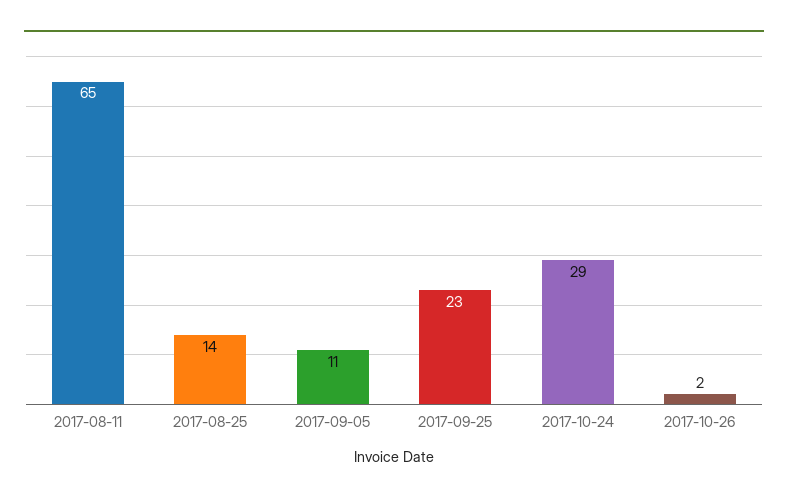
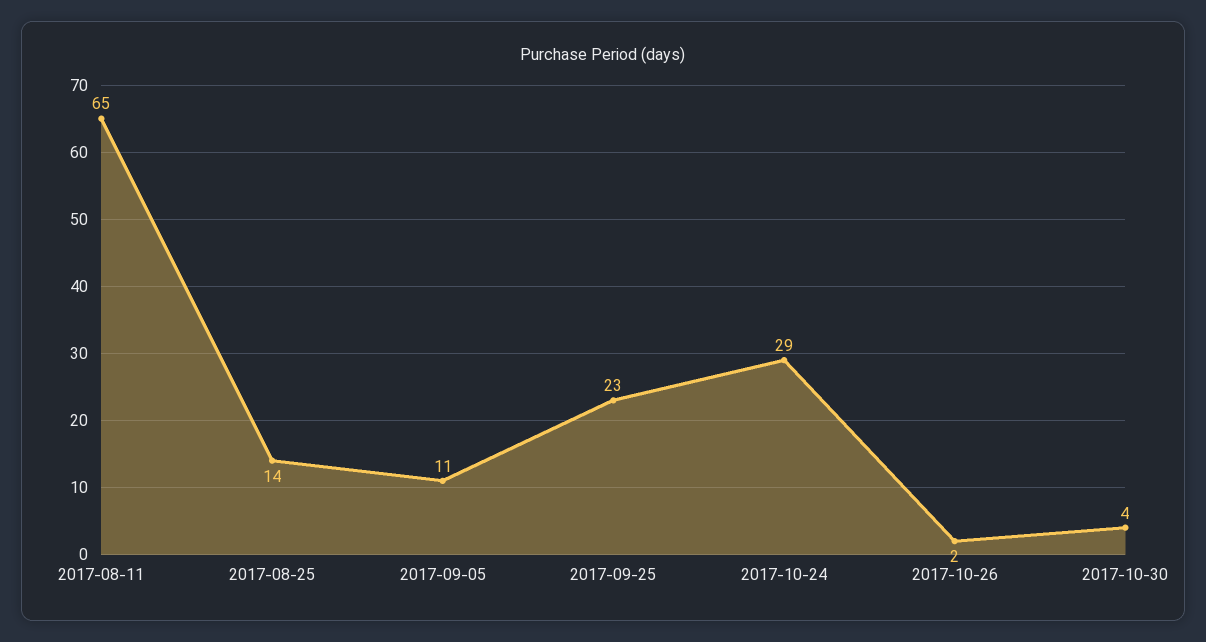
2017-10-30: none -> 4

